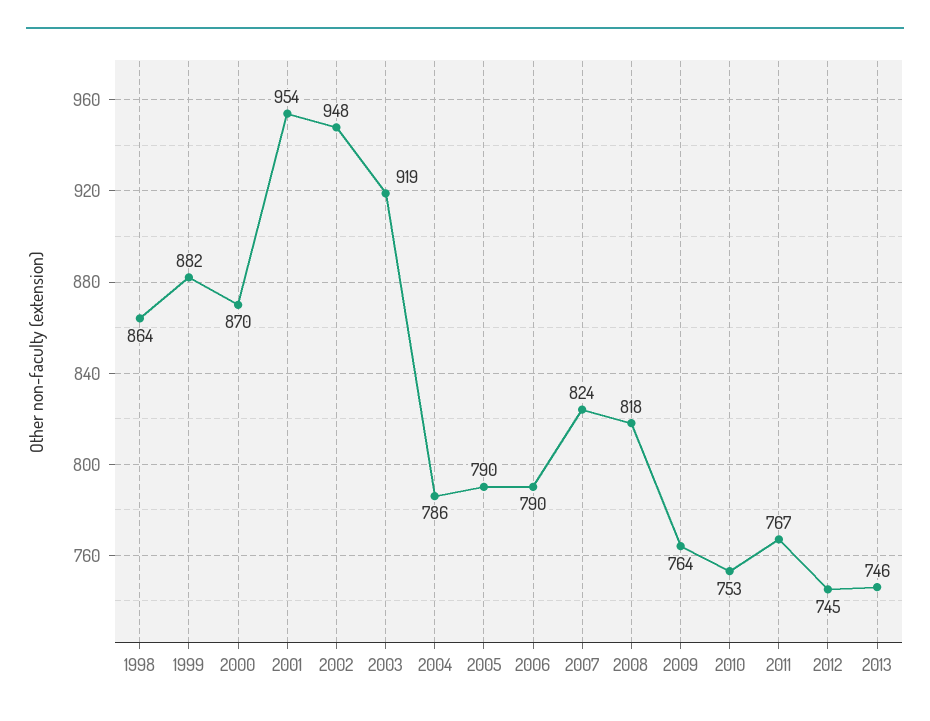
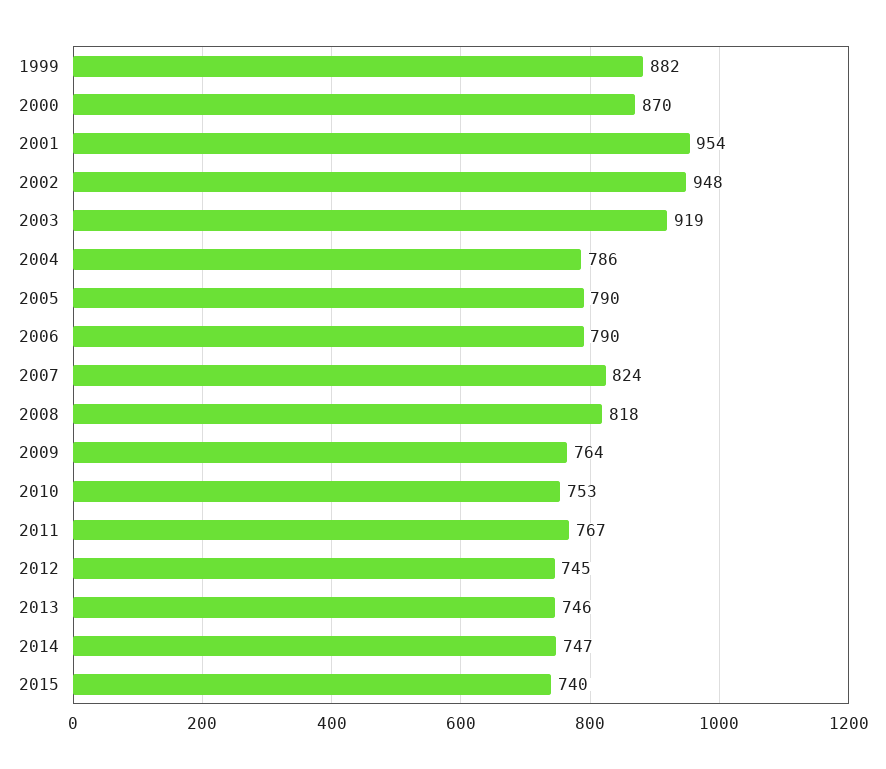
1998: 864 -> none
2014: none -> 747
2015: none -> 740

